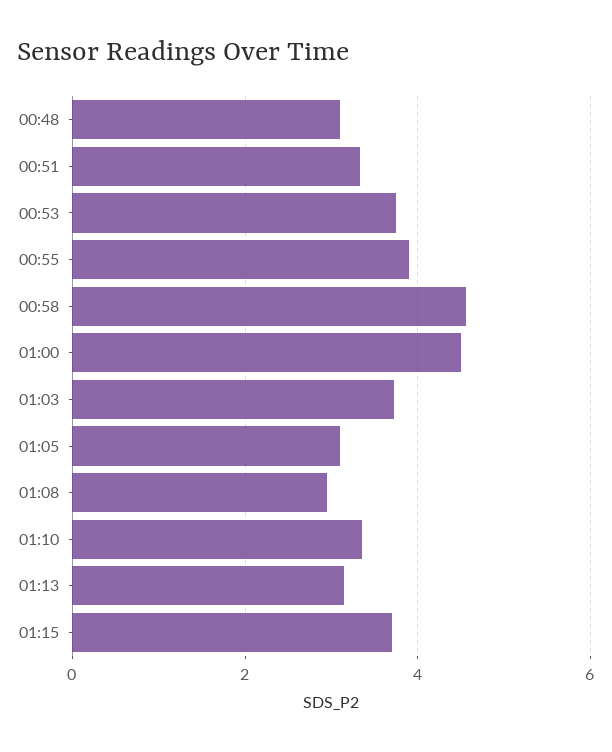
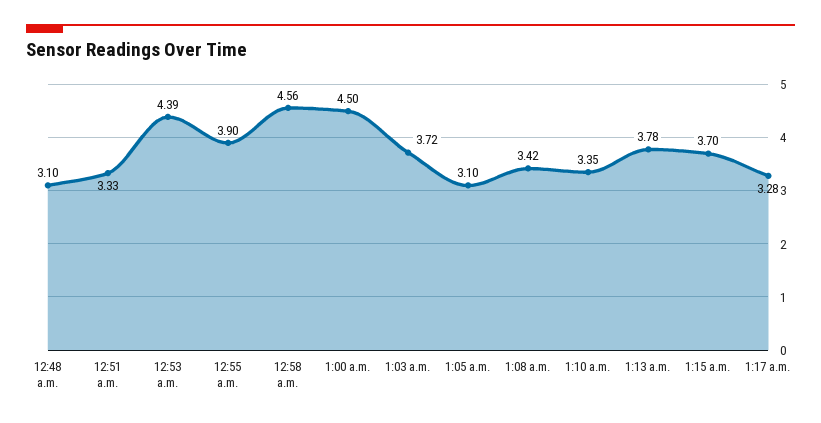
00:53: 3.8 -> 4.39
01:08: 3 -> 3.42
01:13: 3.2 -> 3.78
1:17 a.m.: none -> 3.28

